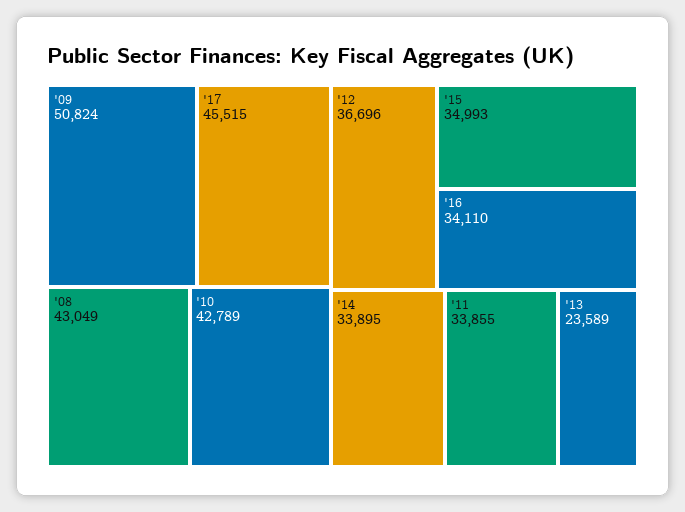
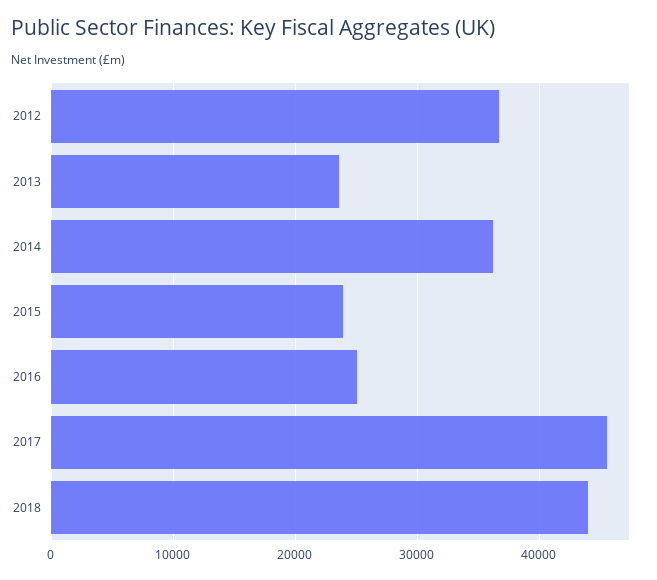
'09: 50824 -> none
'08: 43049 -> none
'10: 42789 -> none
'15: 34993 -> 24000
'16: 34110 -> 25000
'14: 33895 -> 36000
'11: 33855 -> none
2018: none -> 44000

